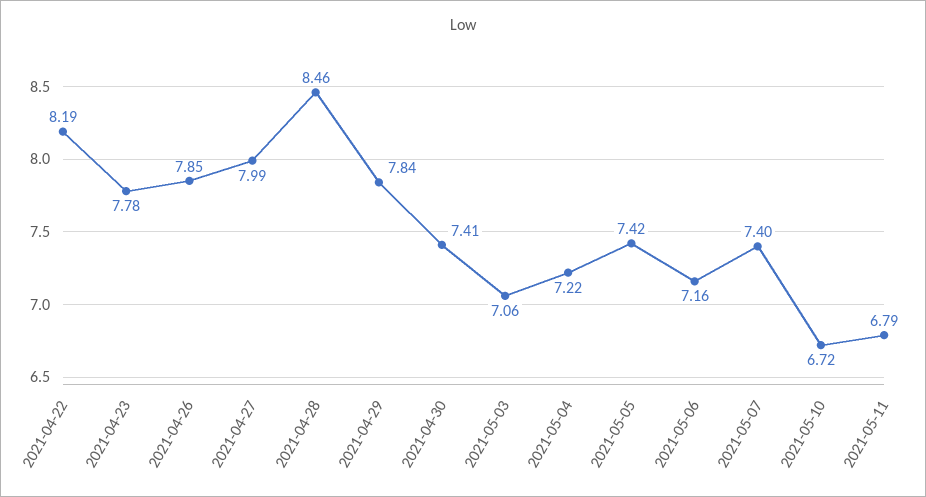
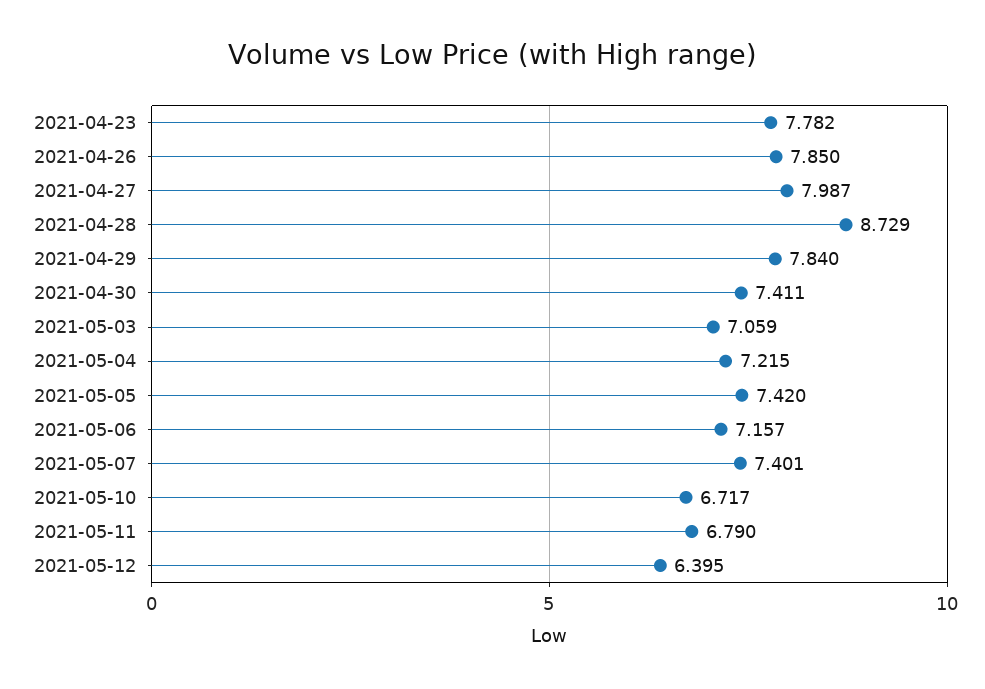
2021-04-22: 8.19 -> none
2021-04-28: 8.46 -> 8.729
2021-05-12: none -> 6.395

